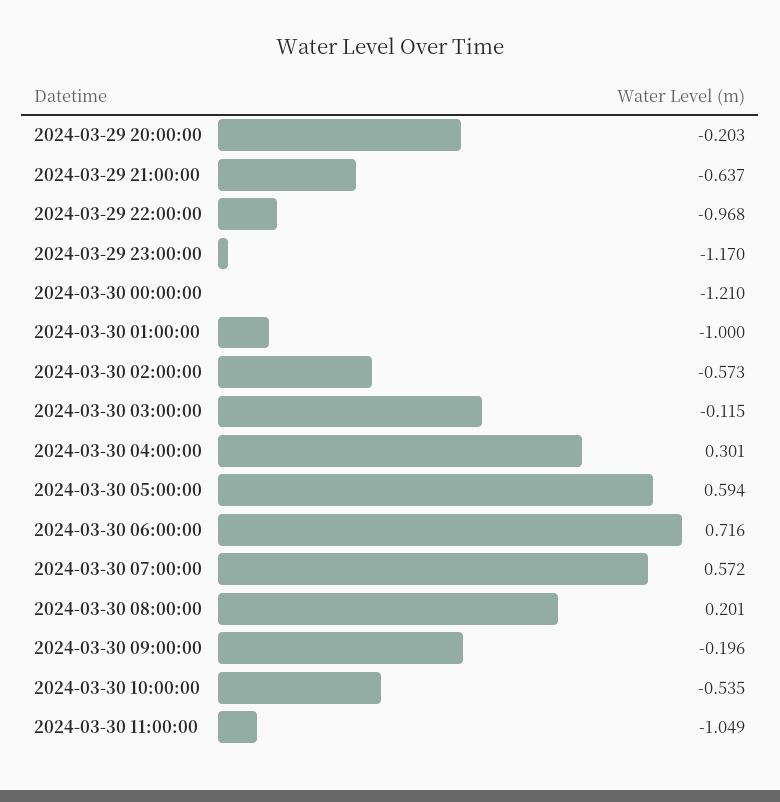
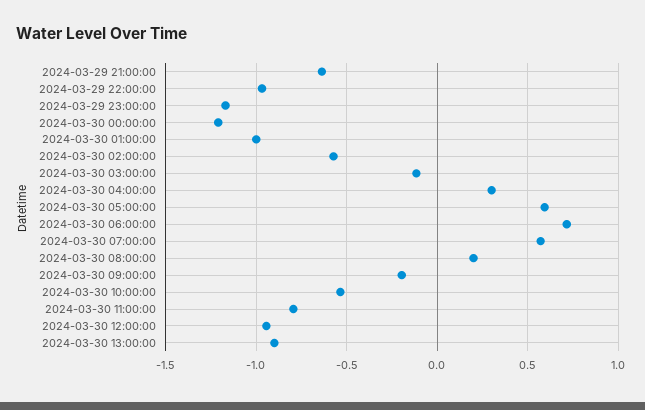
2024-03-29 20:00:00: -0.203 -> none
2024-03-30 11:00:00: -1.049 -> -0.8
2024-03-30 12:00:00: none -> -0.95
2024-03-30 13:00:00: none -> -0.9

